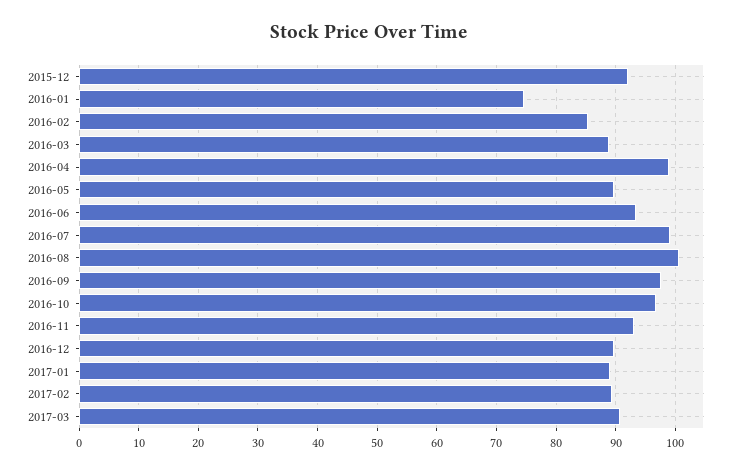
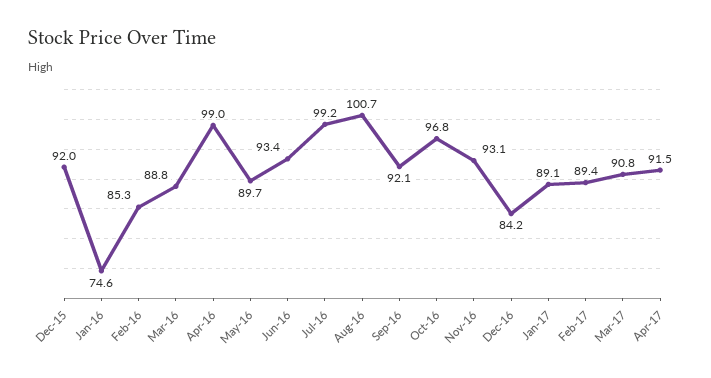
2016-09: 98 -> 92.1
2016-12: 90 -> 84.2
Apr-17: none -> 91.5

